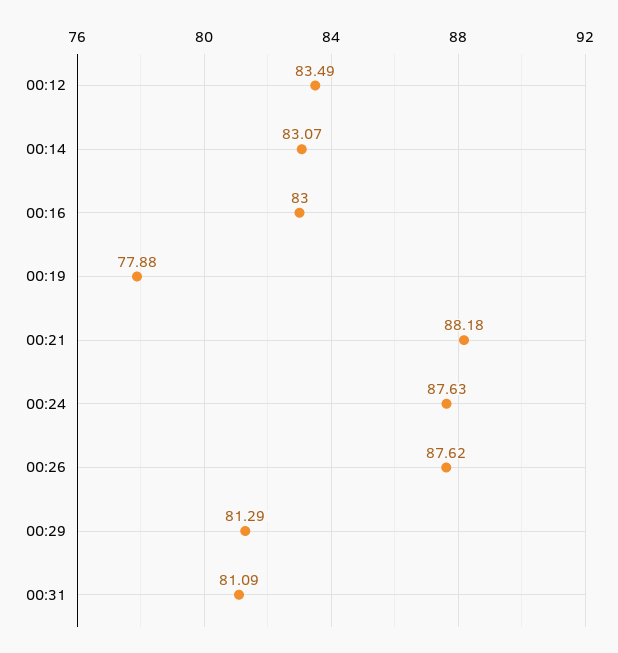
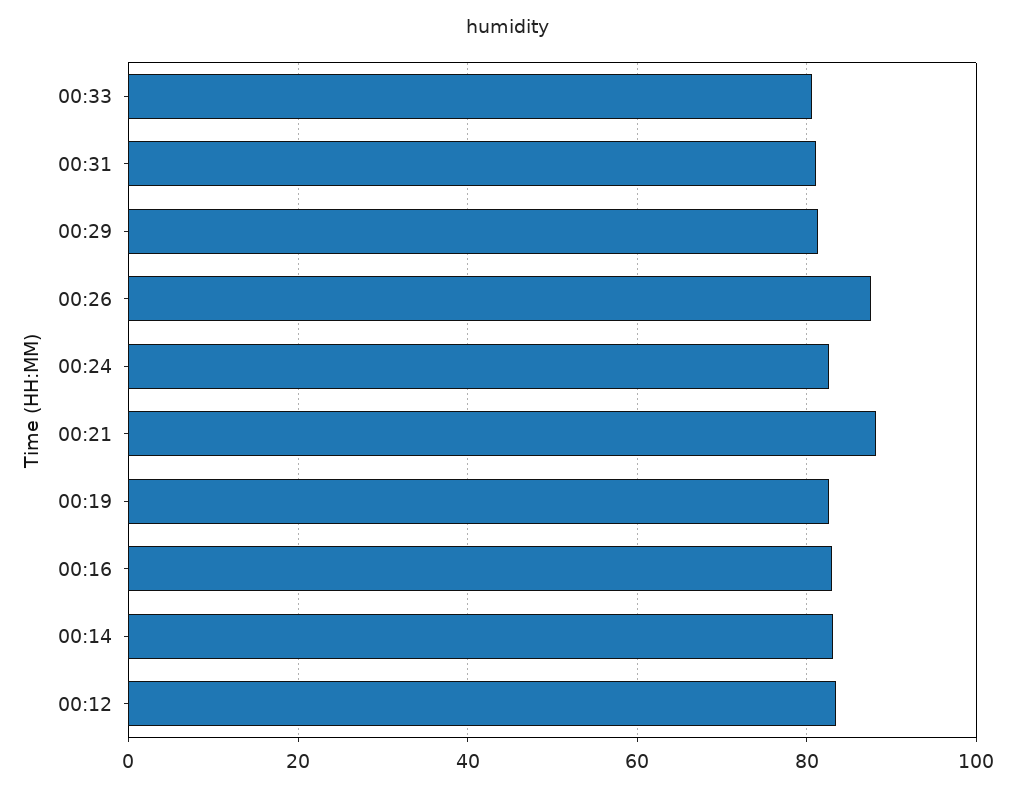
00:19: 77.88 -> 82
00:24: 87.63 -> 82
00:33: none -> 80

